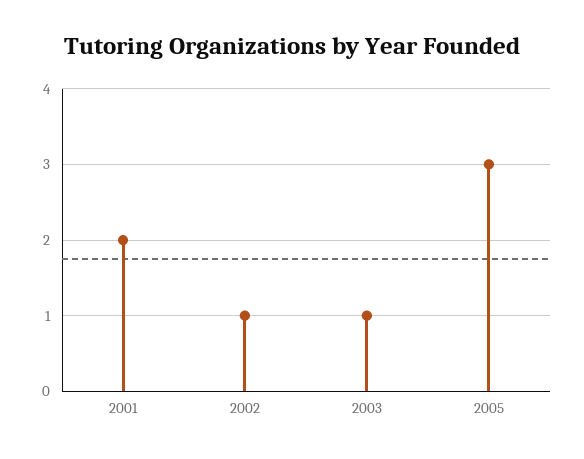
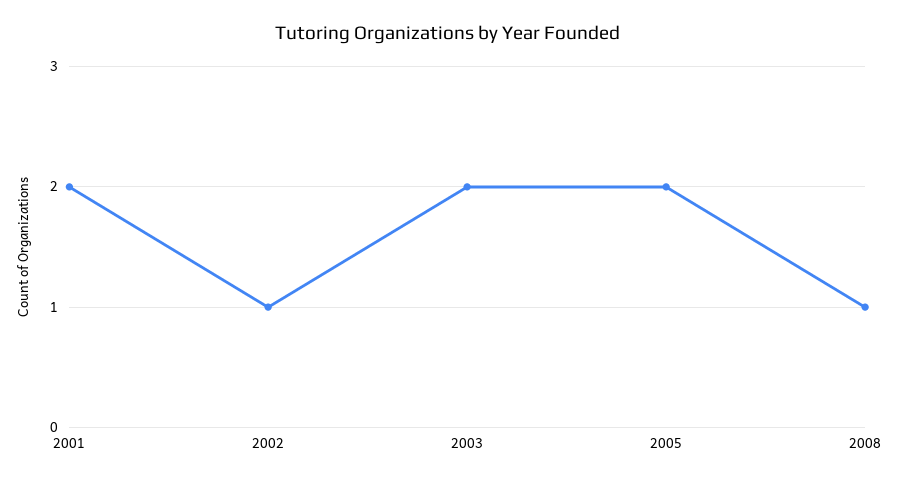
2003: 1 -> 2
2005: 3 -> 2
2008: none -> 1

